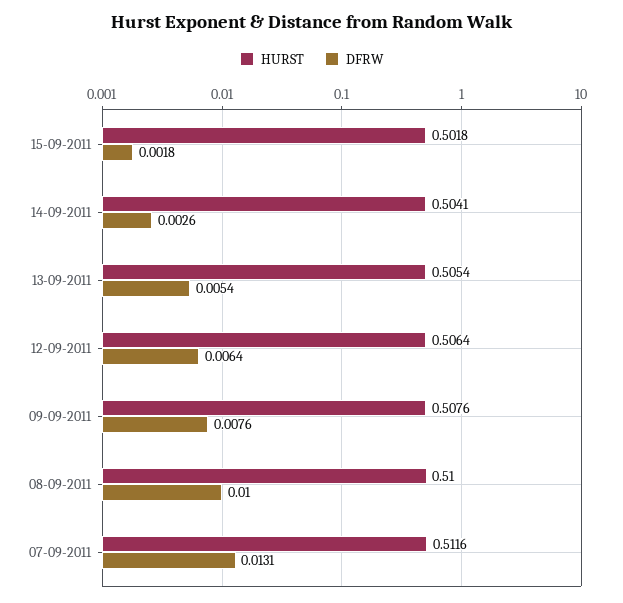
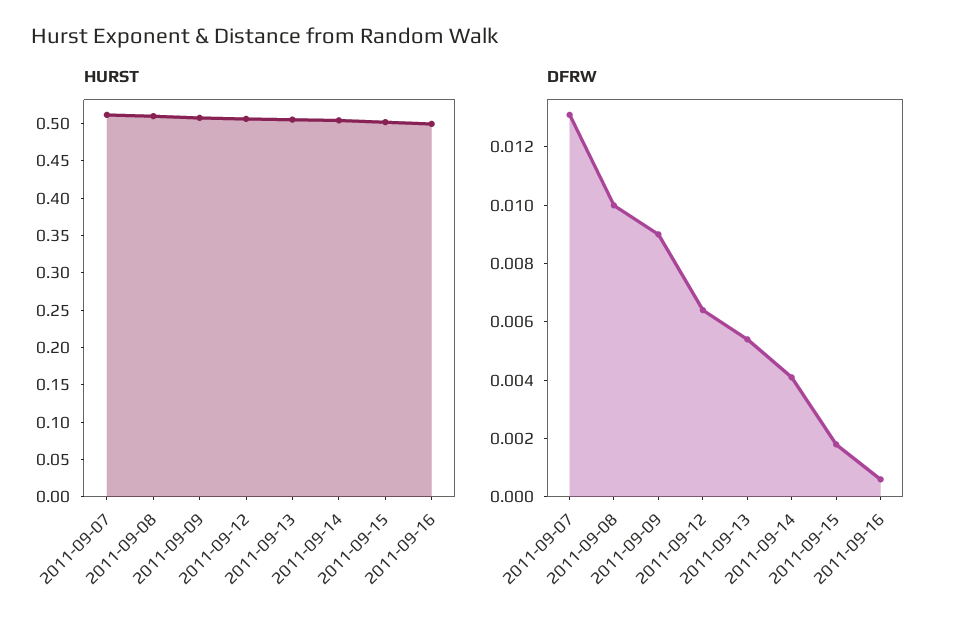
DFRW, 14-09-2011: 0.0026 -> 0.004
DFRW, 09-09-2011: 0.0076 -> 0.009
HURST, 2011-09-16: none -> 0.5
DFRW, 2011-09-16: none -> 0.0005

